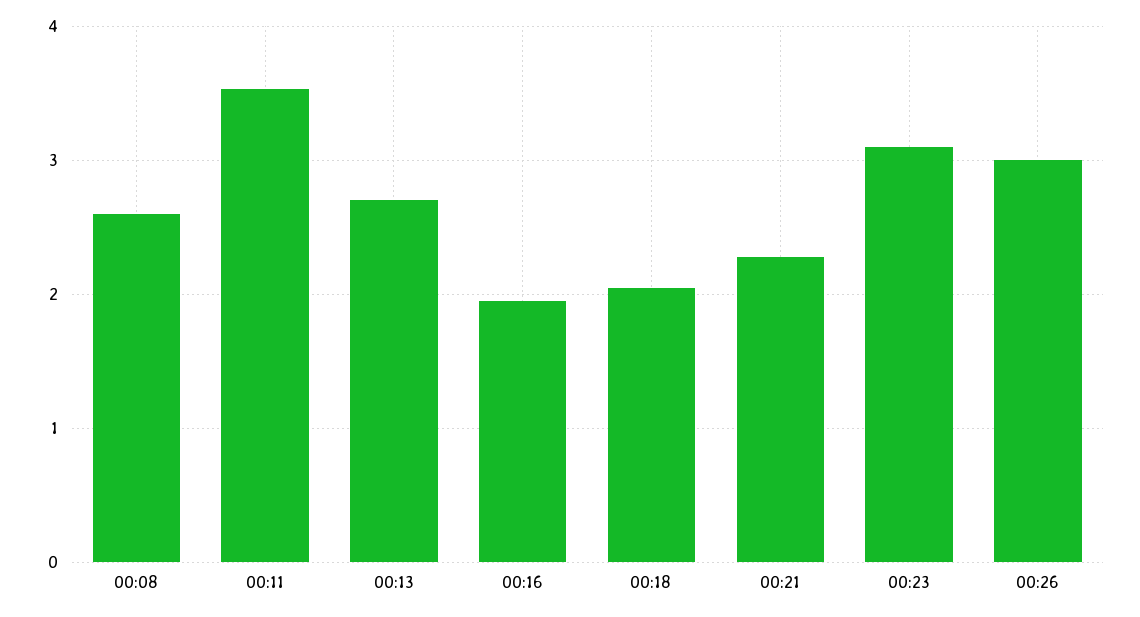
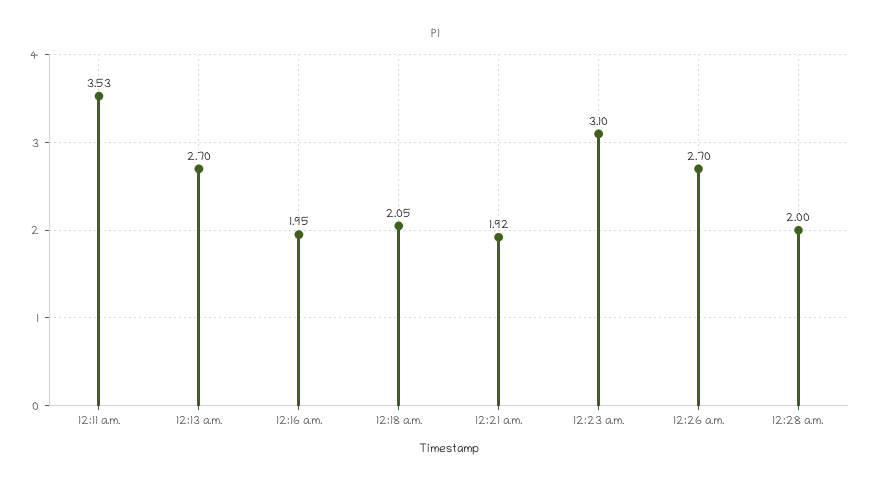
00:08: 2.6 -> none
00:21: 2.3 -> 1.92
00:26: 3 -> 2.7
12:28 a.m.: none -> 2

